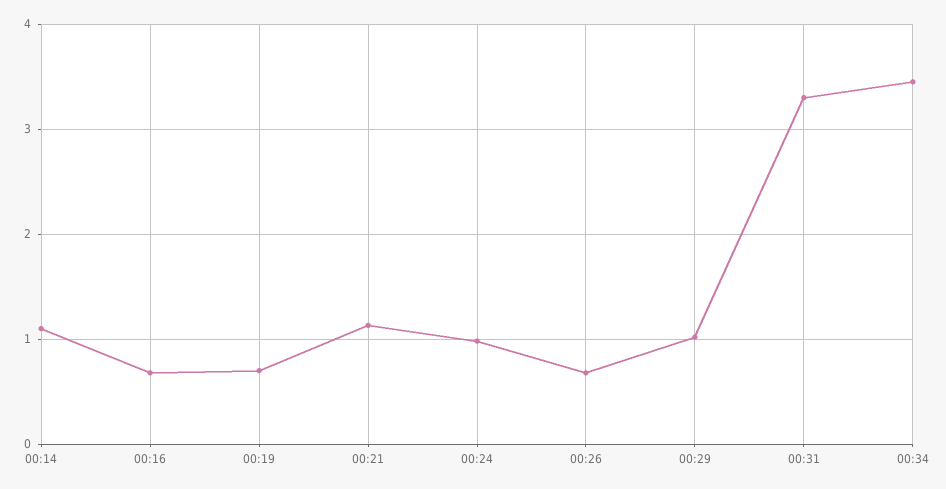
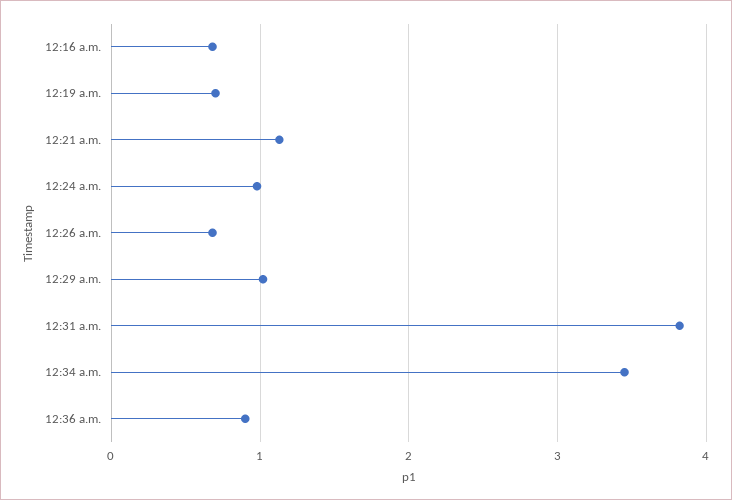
00:14: 1.1 -> none
00:31: 3.3 -> 3.8
12:36 a.m.: none -> 0.9

